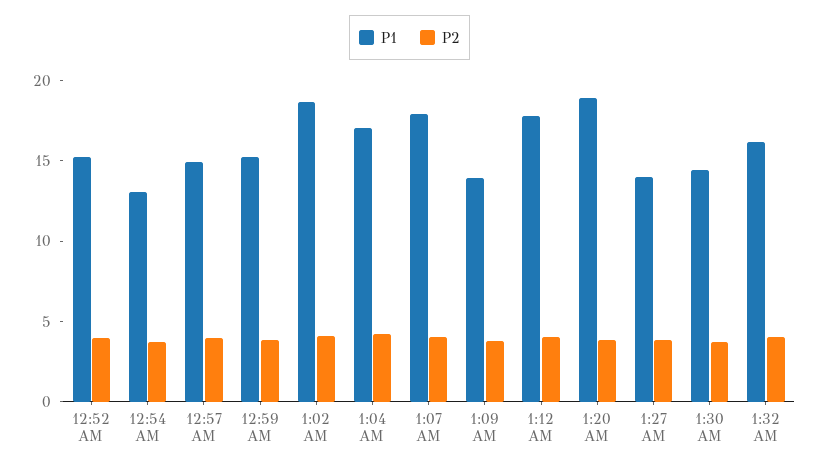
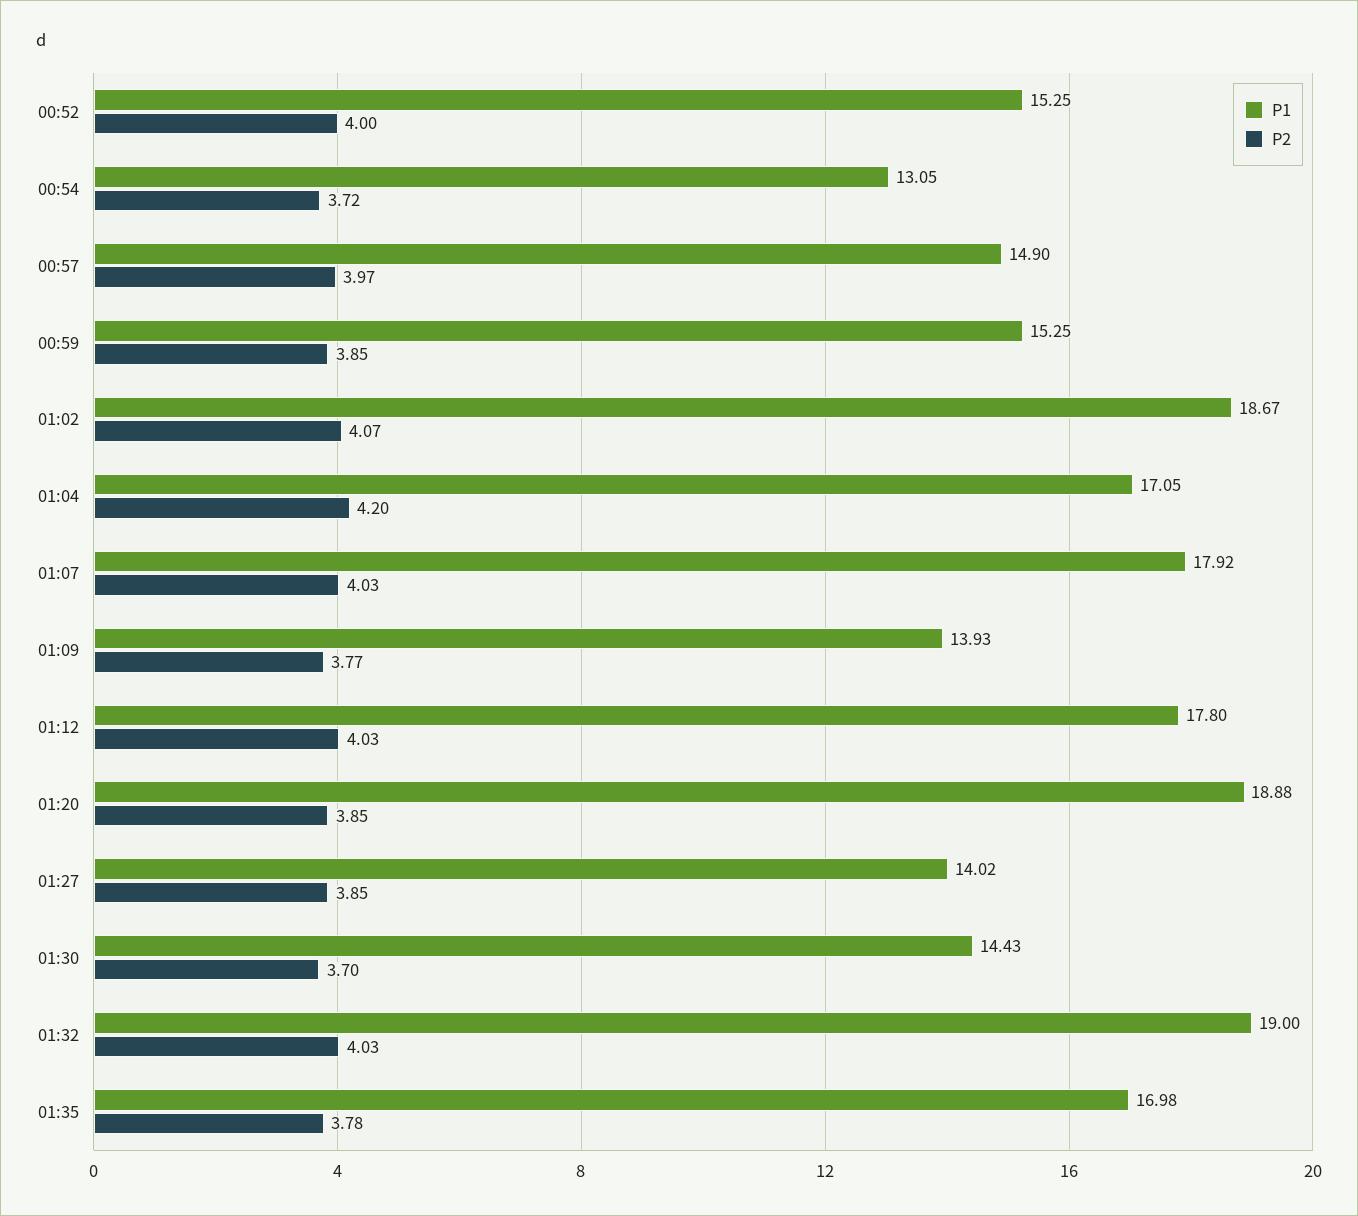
P1, 1:32 AM: 16 -> 19
P1, 01:35: none -> 16.98
P2, 01:35: none -> 3.78

